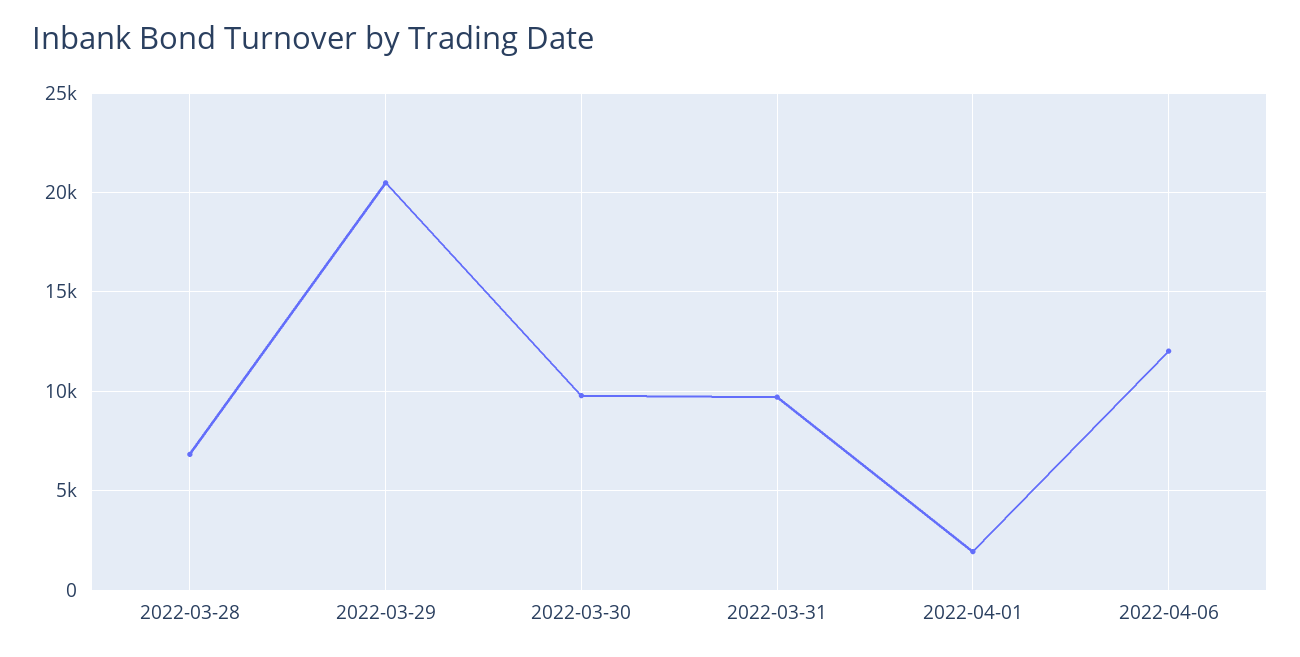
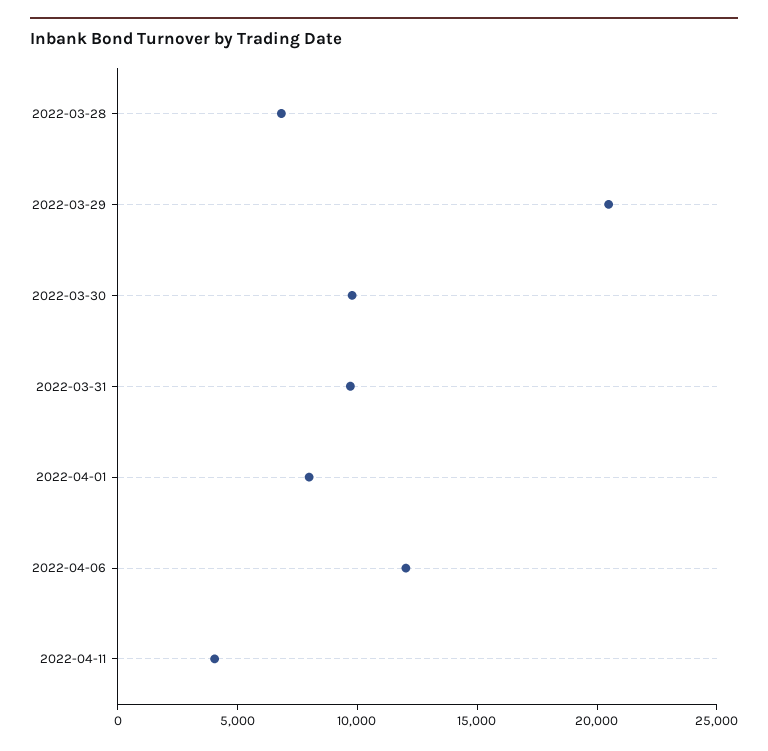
2022-04-01: 2000 -> 8000
2022-04-11: none -> 4000

